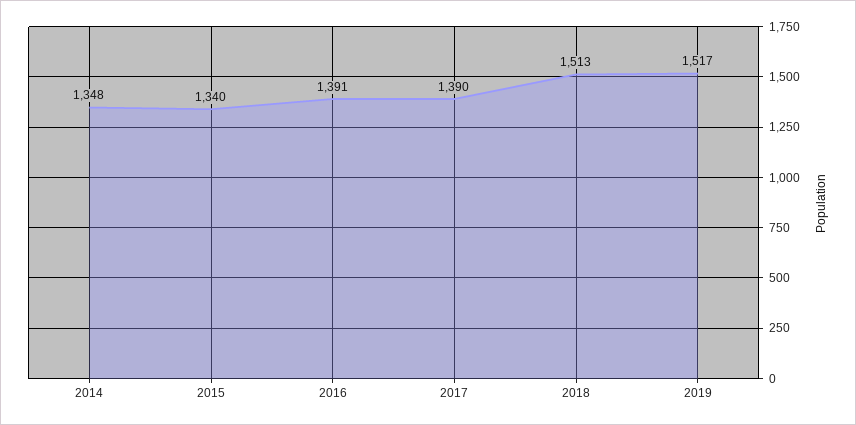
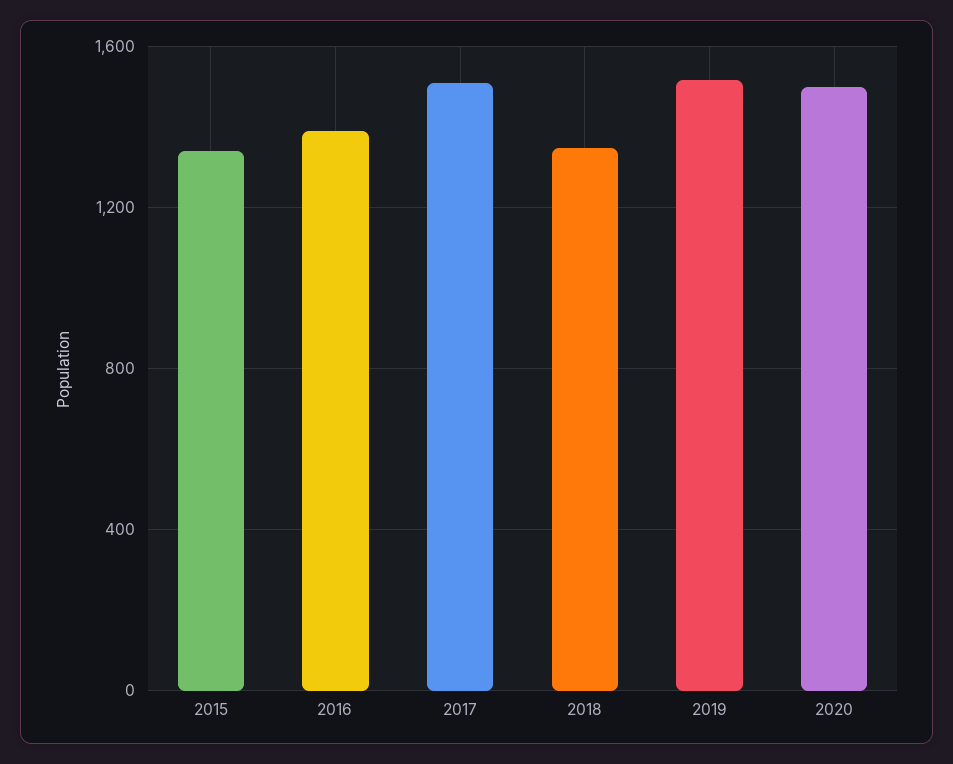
2014: 1348 -> none
2017: 1390 -> 1500
2018: 1513 -> 1350
2020: none -> 1500

